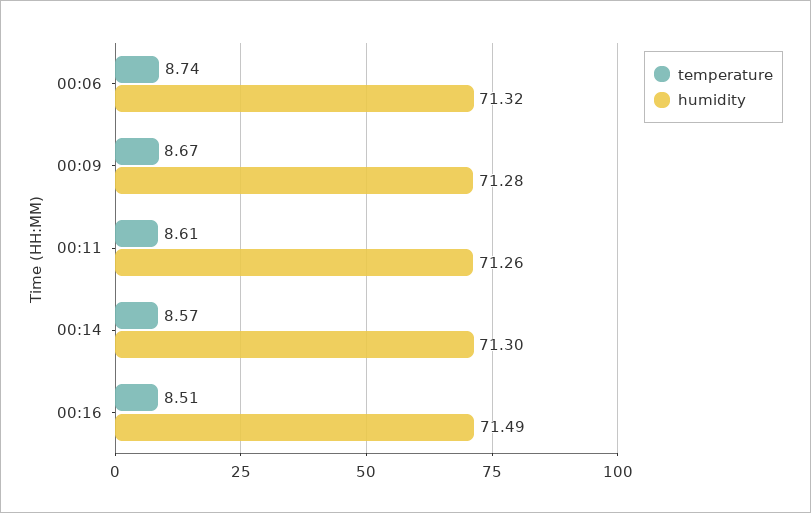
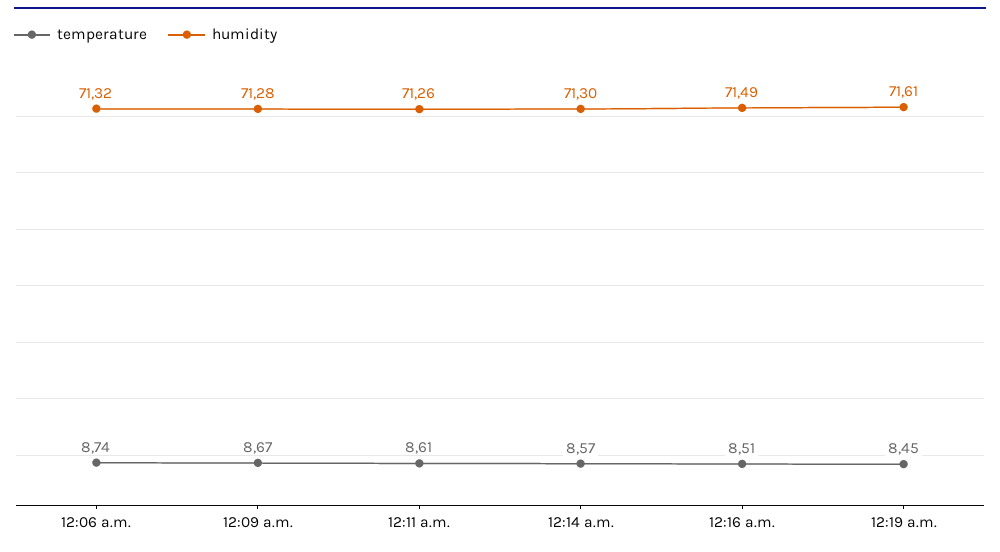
temperature, 12:19 a.m.: none -> 8.45
humidity, 12:19 a.m.: none -> 71.61

